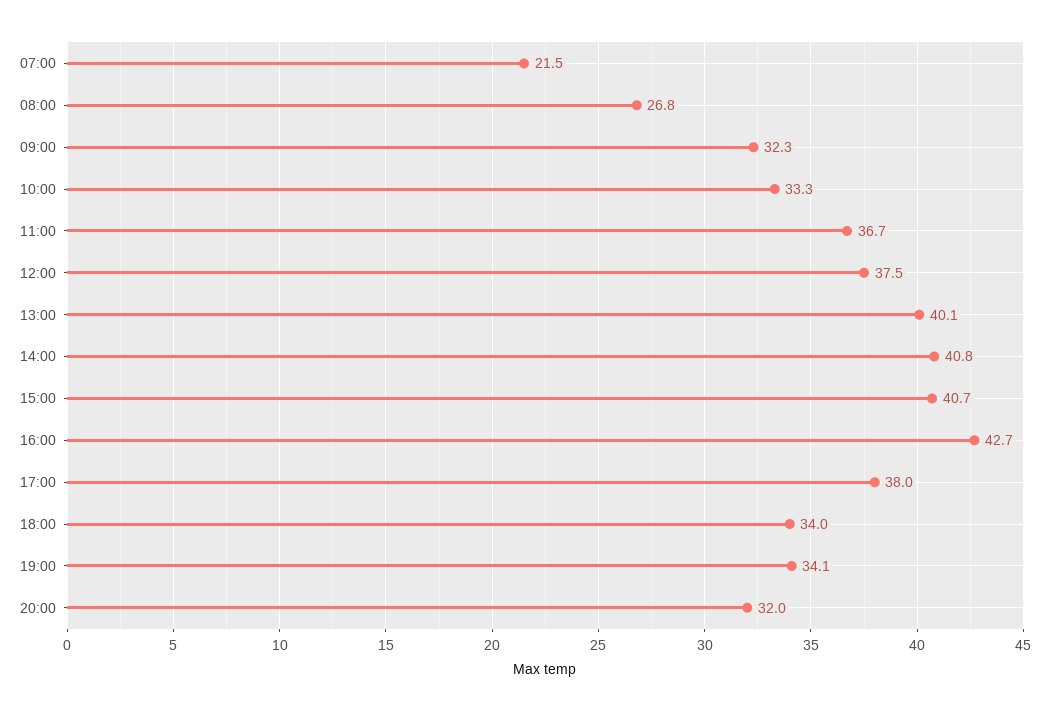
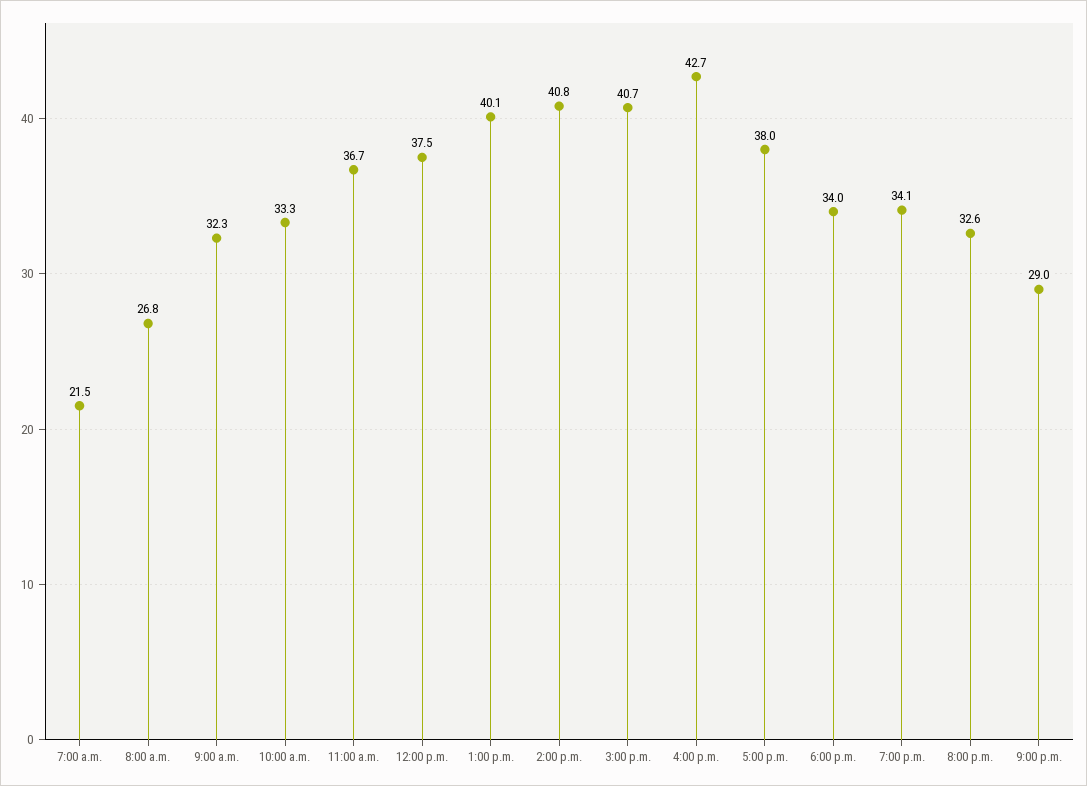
20:00: 32 -> 32.6
9:00 p.m.: none -> 29

